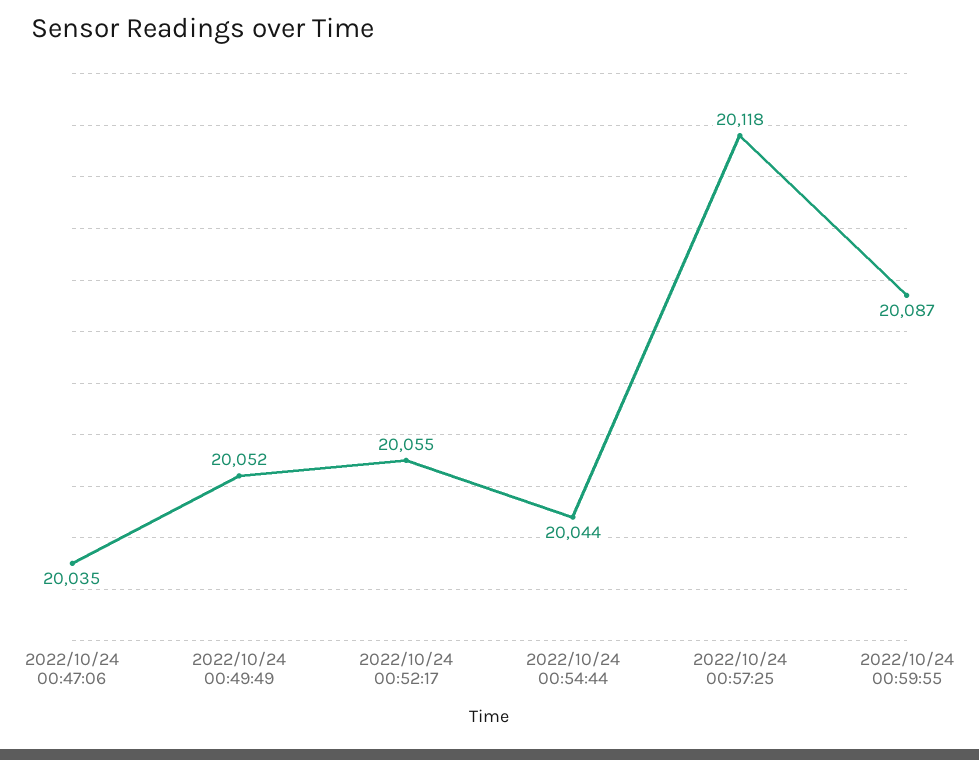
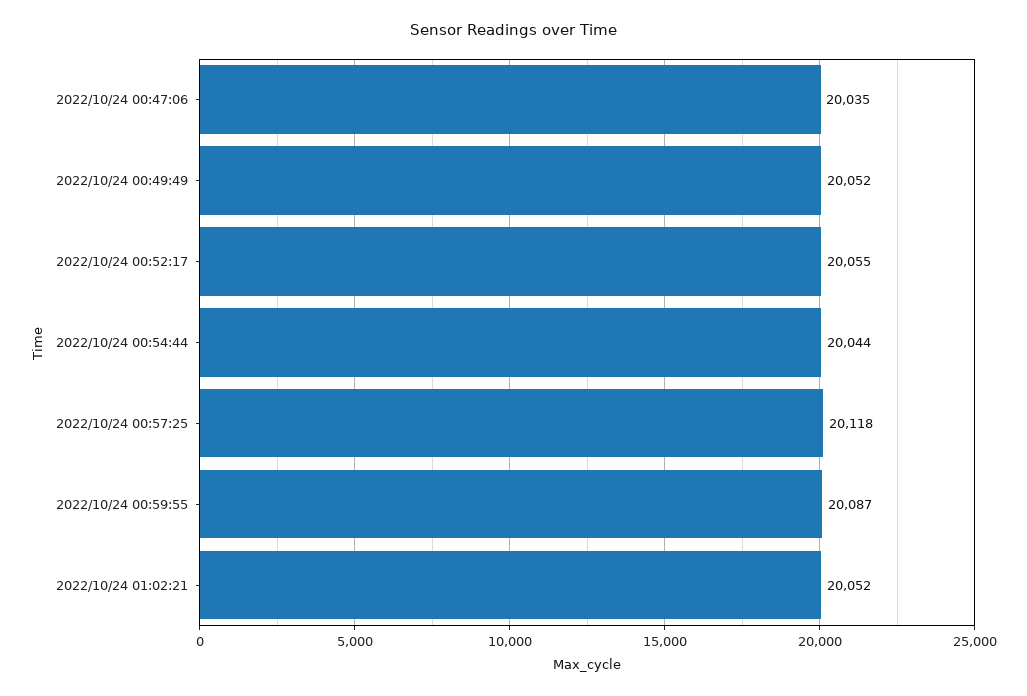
2022/10/24 01:02:21: none -> 20052

